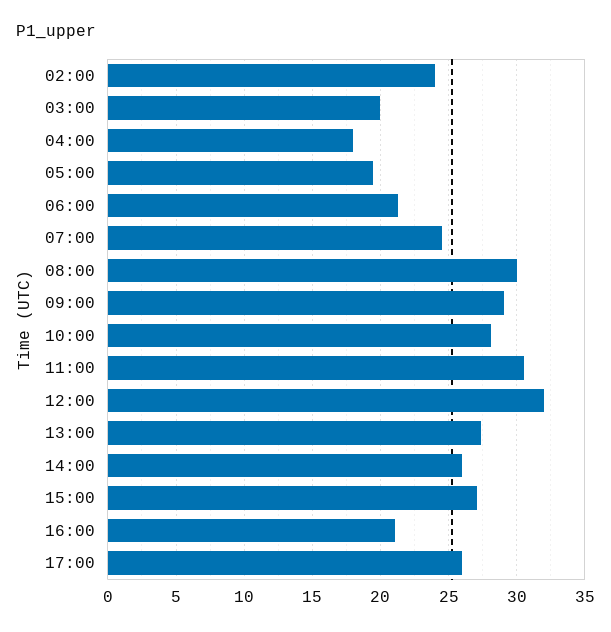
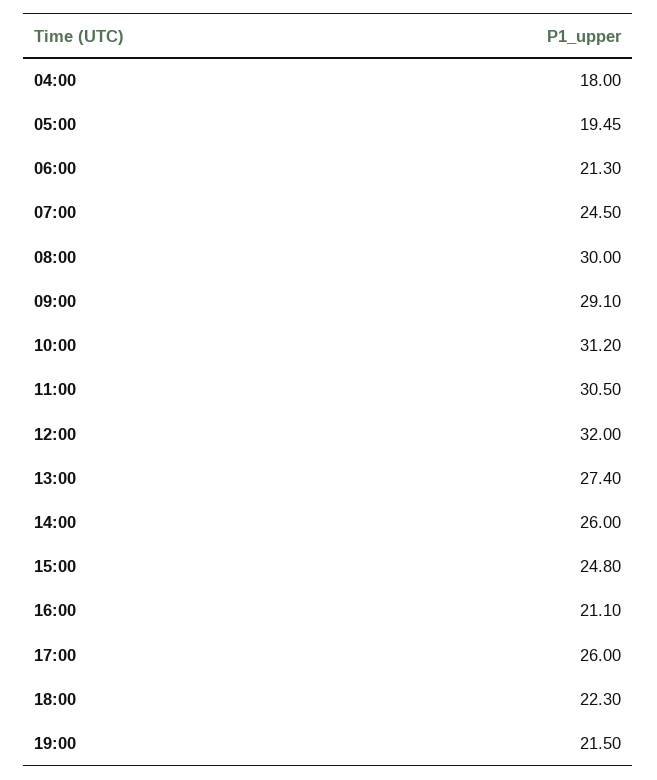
02:00: 24 -> none
03:00: 20 -> none
10:00: 28 -> 31.2
15:00: 27 -> 24.8
18:00: none -> 22.3
19:00: none -> 21.5

